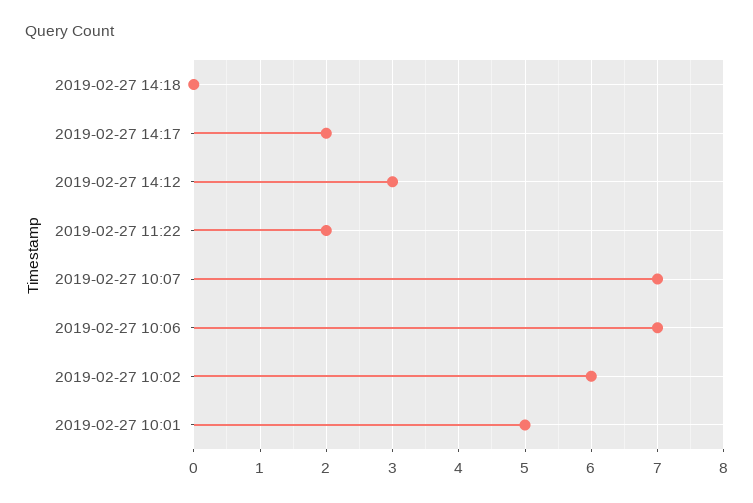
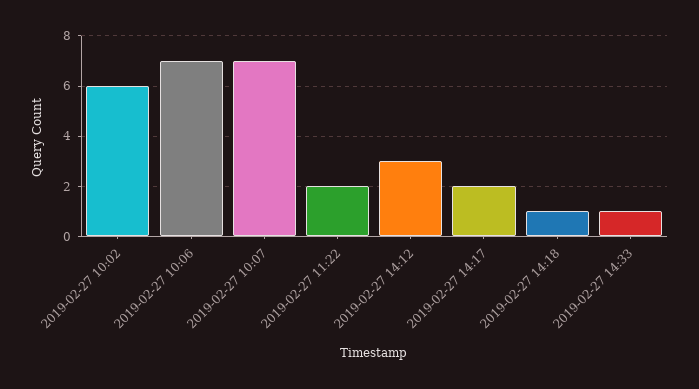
2019-02-27 14:18: 0 -> 1
2019-02-27 10:01: 5 -> none
2019-02-27 14:33: none -> 1

